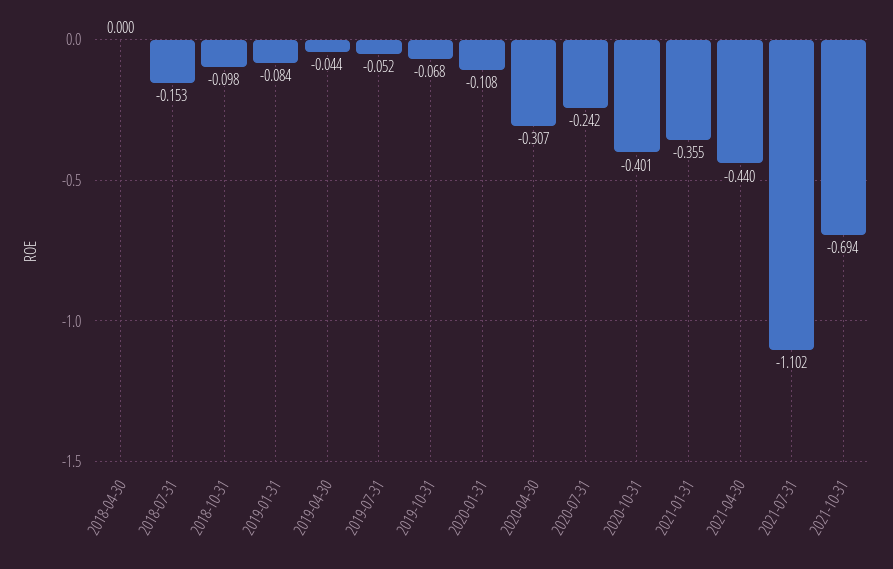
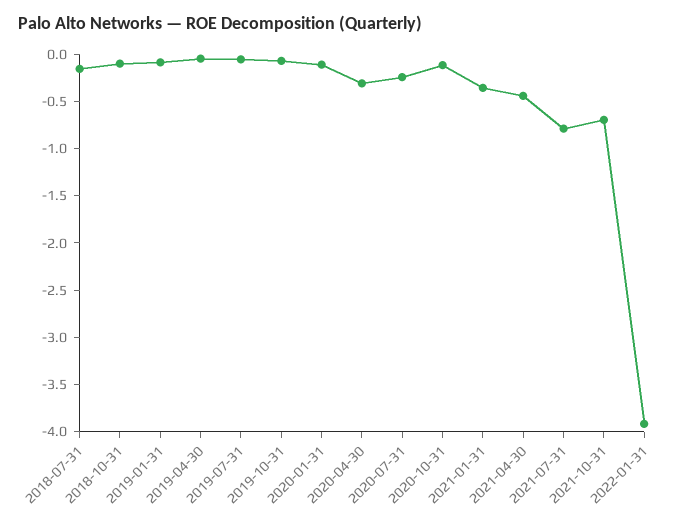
2018-04-30: 0 -> none
2020-10-31: -0.401 -> -0.1
2021-07-31: -1.102 -> -0.8
2022-01-31: none -> -3.9

